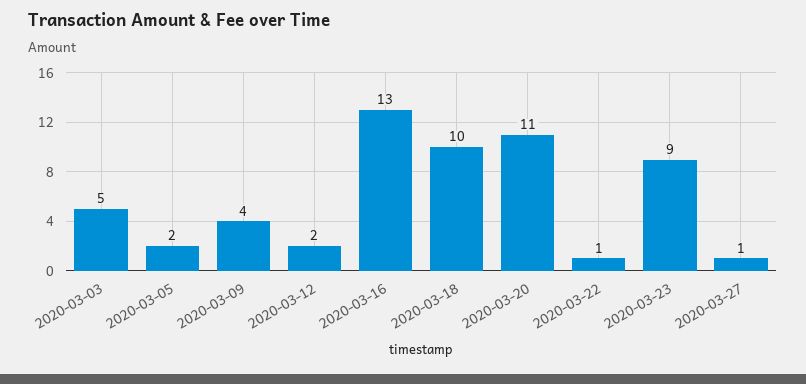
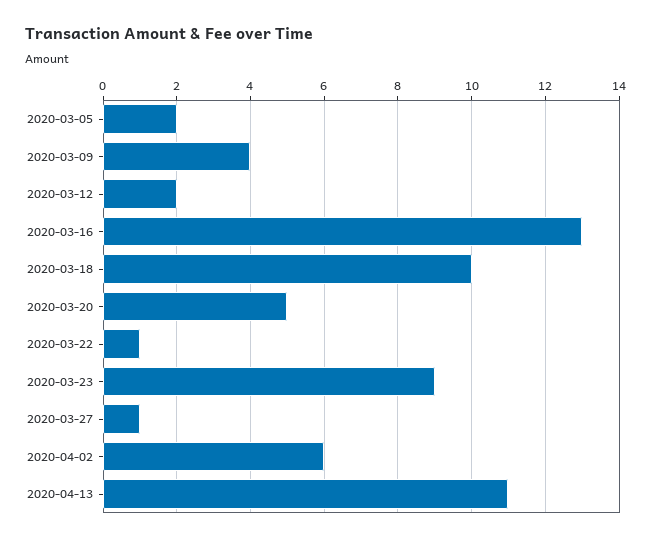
2020-03-03: 5 -> none
2020-03-20: 11 -> 5
2020-04-02: none -> 6
2020-04-13: none -> 11

